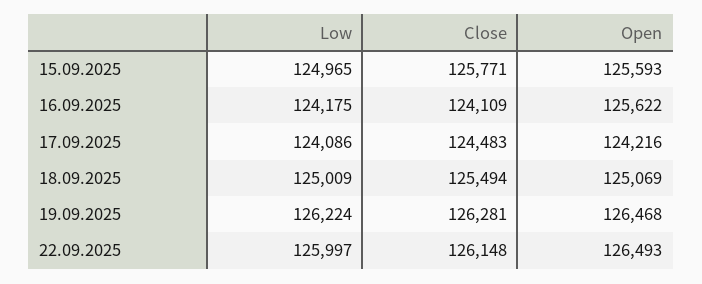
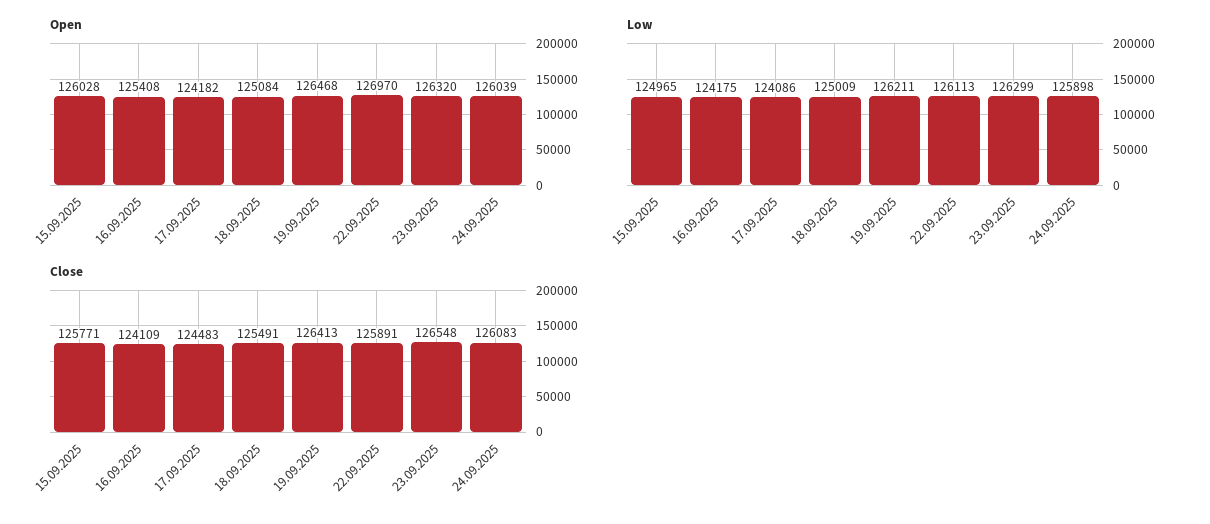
Open, 15.09.2025: 125593 -> 126028
Open, 16.09.2025: 125622 -> 125408
Open, 17.09.2025: 124216 -> 124182
Close, 18.09.2025: 125494 -> 125491
Open, 18.09.2025: 125069 -> 125084
Low, 19.09.2025: 126224 -> 126211
Close, 19.09.2025: 126281 -> 126413
Low, 22.09.2025: 125997 -> 126113
Close, 22.09.2025: 126148 -> 125891
Open, 22.09.2025: 126493 -> 126970
Open, 23.09.2025: none -> 126320
Open, 24.09.2025: none -> 126039
Low, 23.09.2025: none -> 126299
Low, 24.09.2025: none -> 125898
Close, 23.09.2025: none -> 126548
Close, 24.09.2025: none -> 126083

